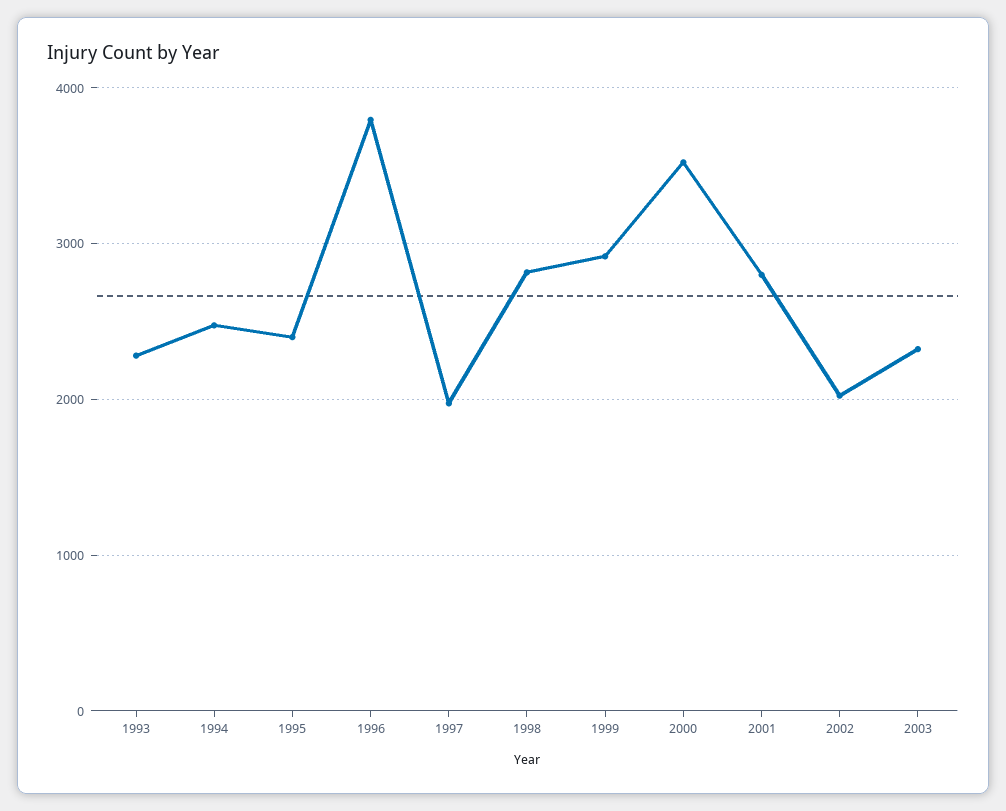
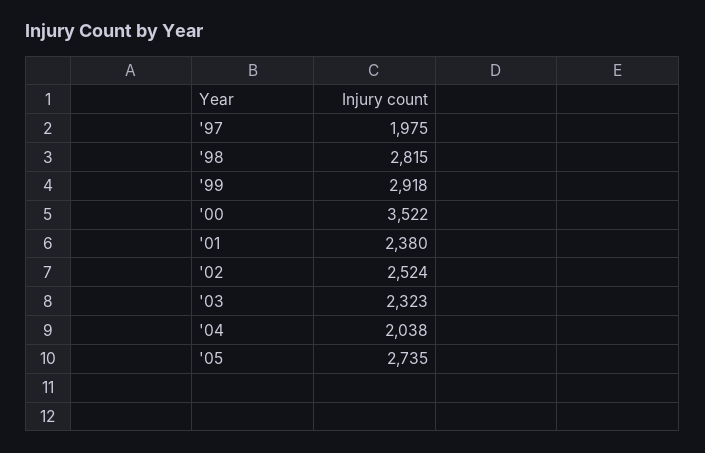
1993: 2300 -> none
1994: 2500 -> none
1995: 2400 -> none
1996: 3800 -> none
2001: 2800 -> 2380
2002: 2000 -> 2524
'04: none -> 2038
'05: none -> 2735

